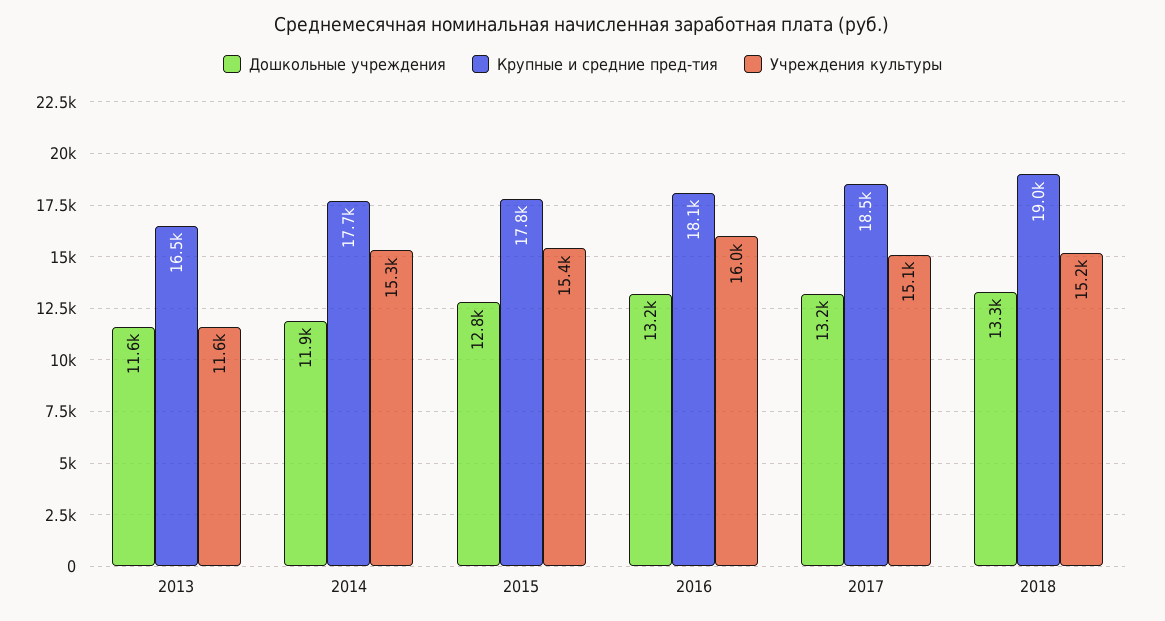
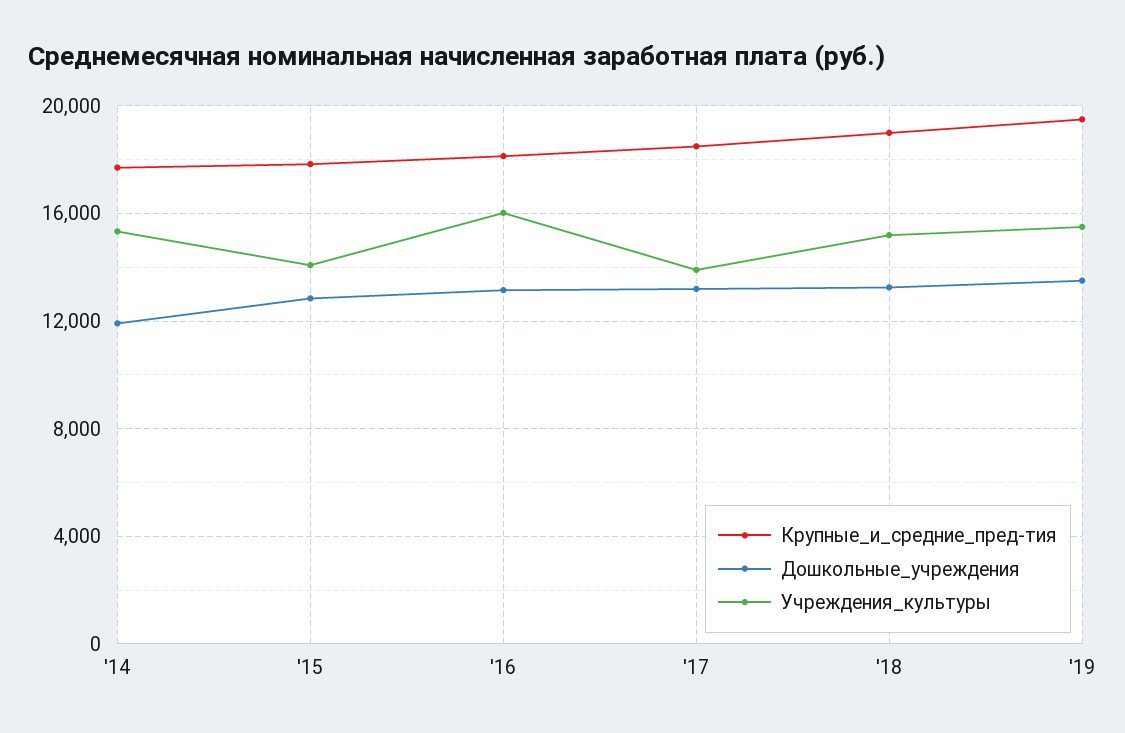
Дошкольные учреждения, 2013: 11600 -> none
Крупные и средние пред-тия, 2013: 16500 -> none
Учреждения культуры, 2013: 11600 -> none
Учреждения культуры, 2015: 15400 -> 14000
Учреждения культуры, 2017: 15100 -> 14000
Крупные и средние пред-тия, '19: none -> 19500
Дошкольные учреждения, '19: none -> 13500
Учреждения культуры, '19: none -> 15500

